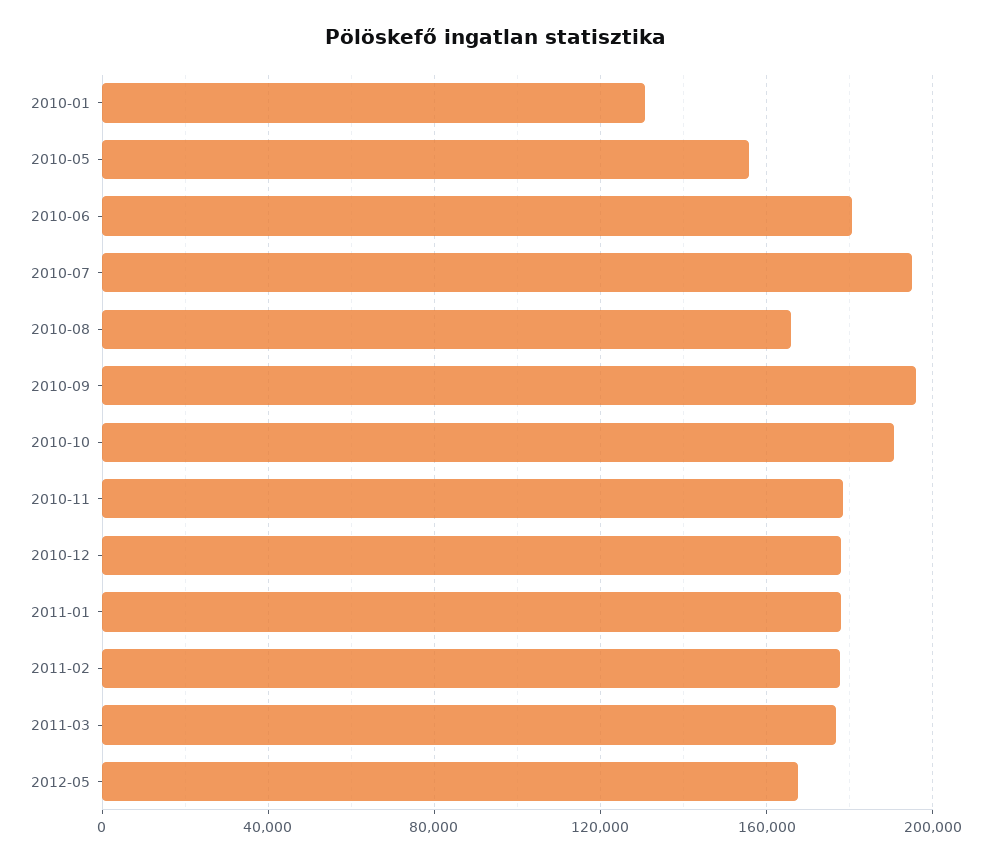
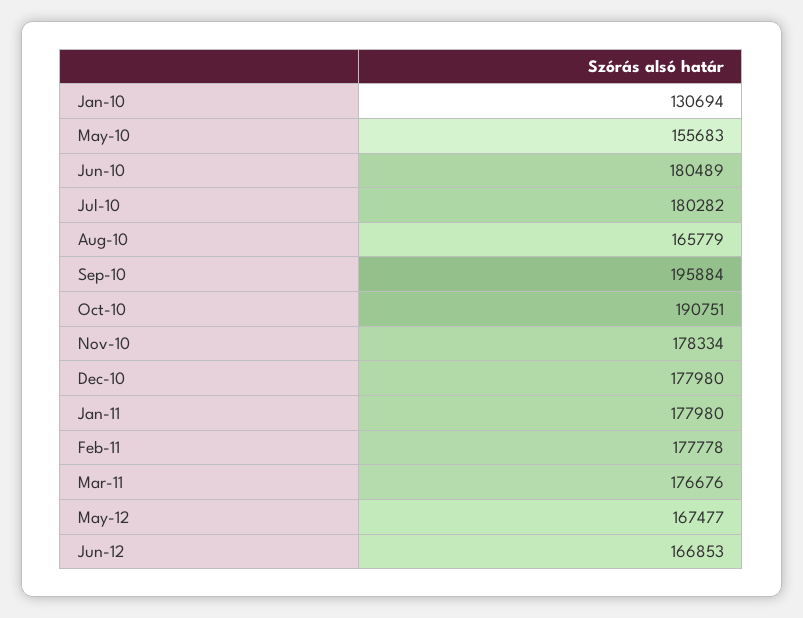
2010-07: 195000 -> 180282
Jun-12: none -> 166853

